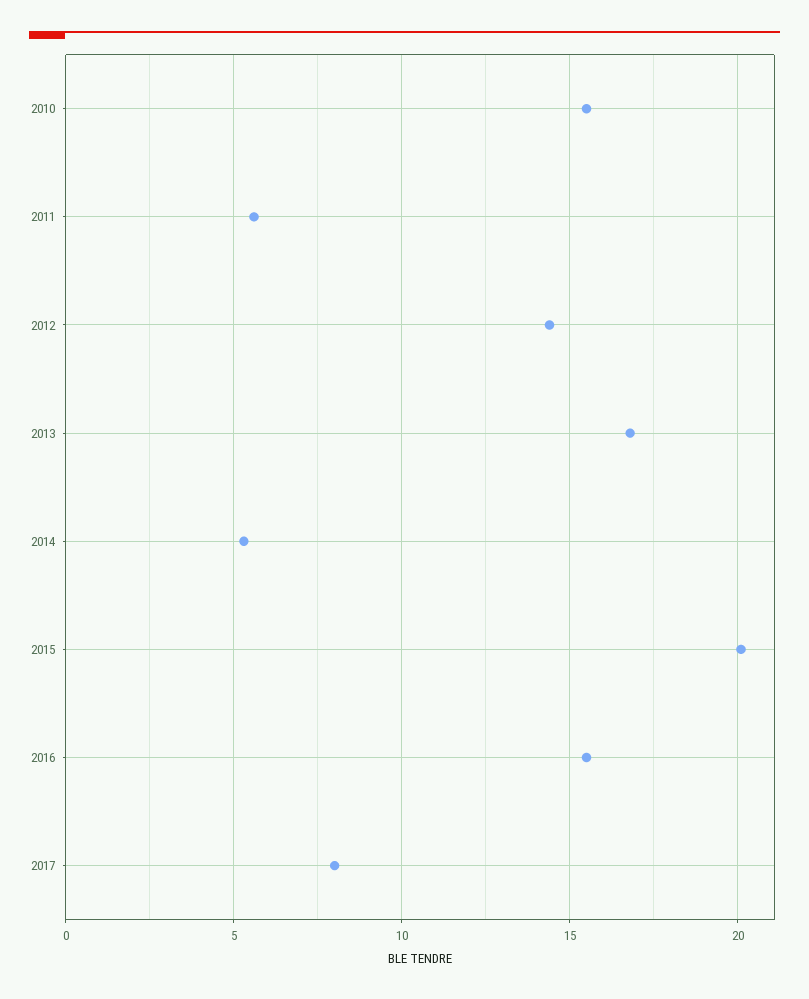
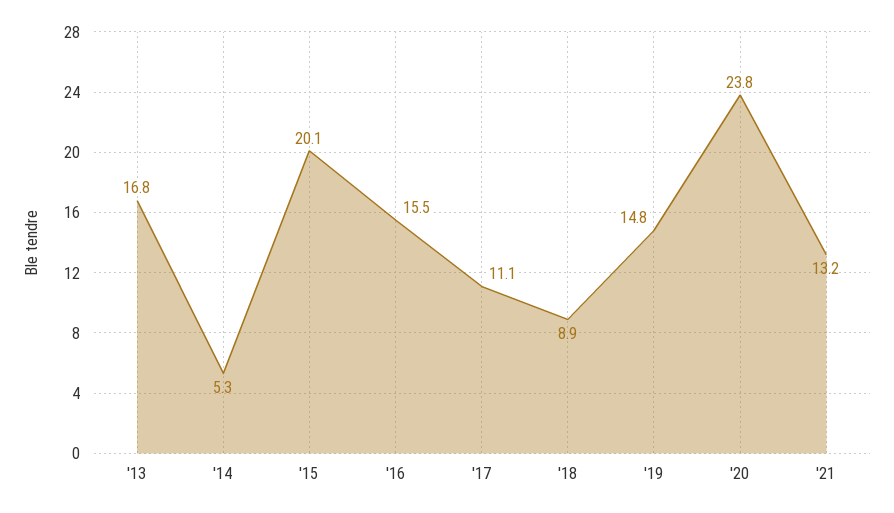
2010: 15.5 -> none
2011: 5.5 -> none
2012: 14.5 -> none
2017: 8 -> 11.1
'18: none -> 8.9
'19: none -> 14.8
'20: none -> 23.8
'21: none -> 13.2

